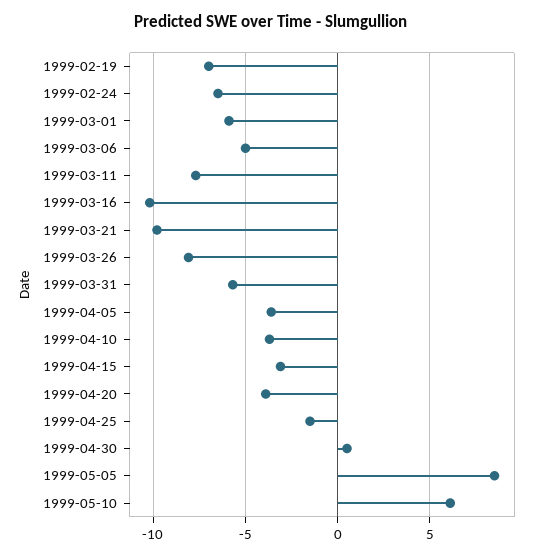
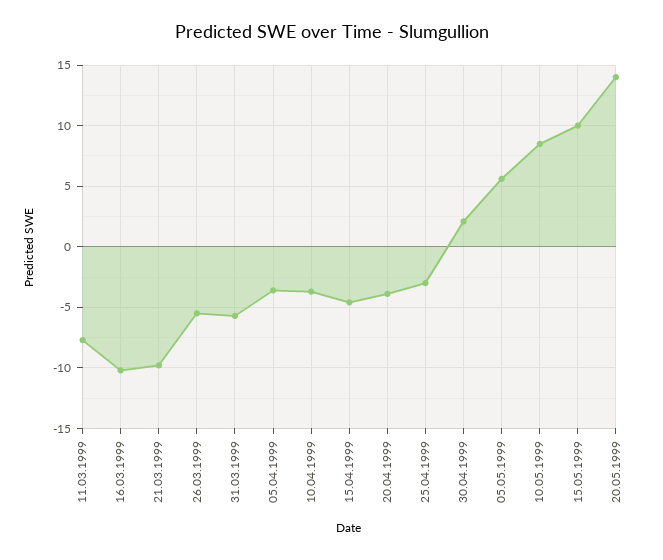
1999-02-19: -7 -> none
1999-02-24: -6.5 -> none
1999-03-01: -6 -> none
1999-03-06: -5 -> none
1999-03-26: -8 -> -5.5
1999-04-15: -3 -> -4.5
1999-04-25: -1.5 -> -3
1999-04-30: 0.5 -> 2
1999-05-05: 8.5 -> 5.5
1999-05-10: 6 -> 8.5
15.05.1999: none -> 10
20.05.1999: none -> 14

